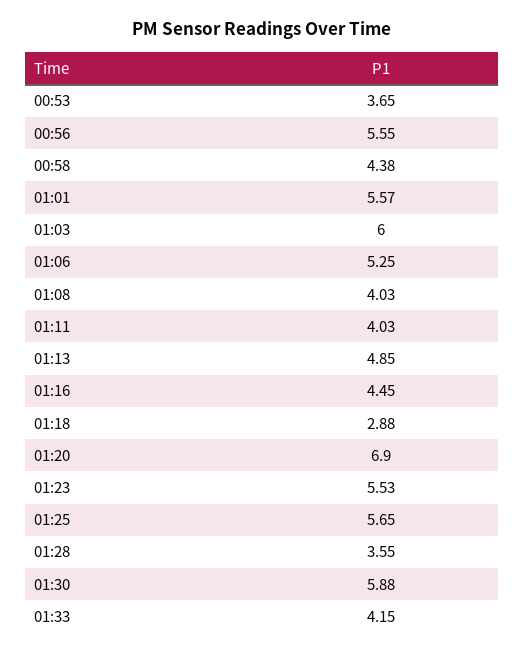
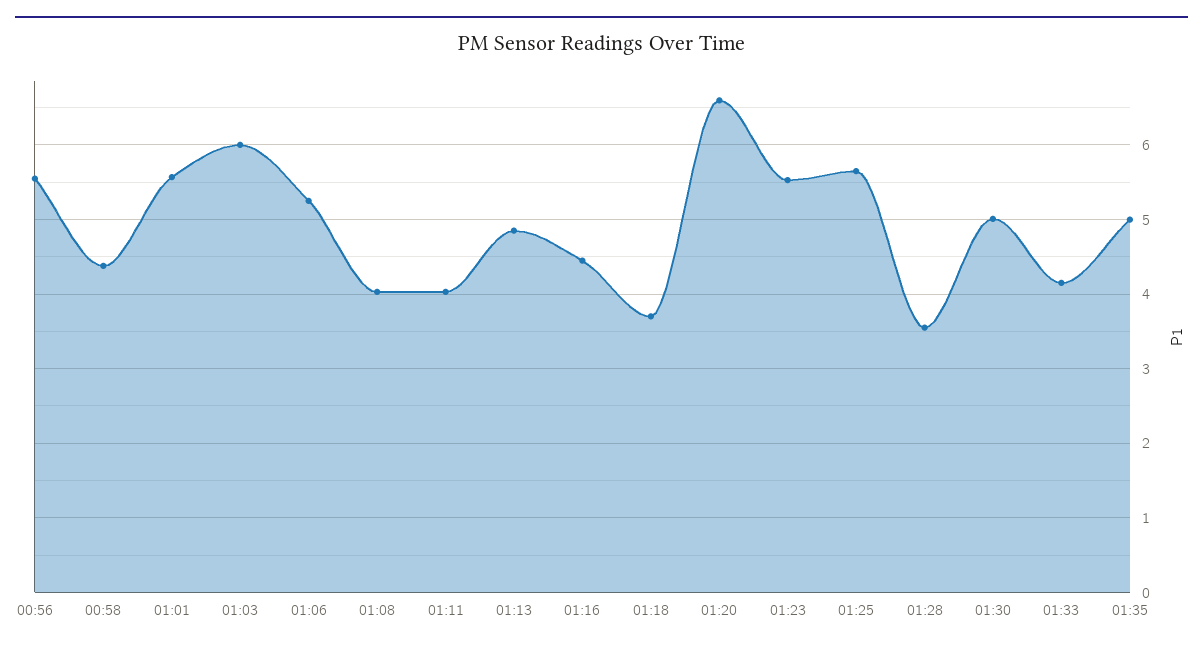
00:53: 3.65 -> none
01:18: 2.88 -> 3.7
01:20: 6.9 -> 6.6
01:30: 5.88 -> 5
01:35: none -> 5

